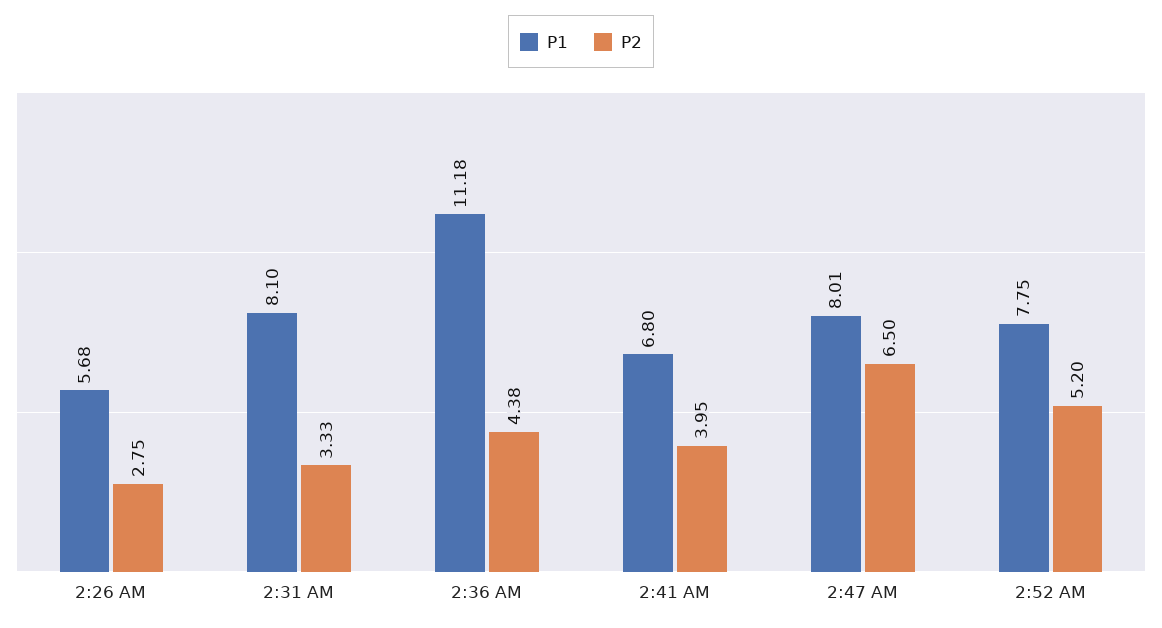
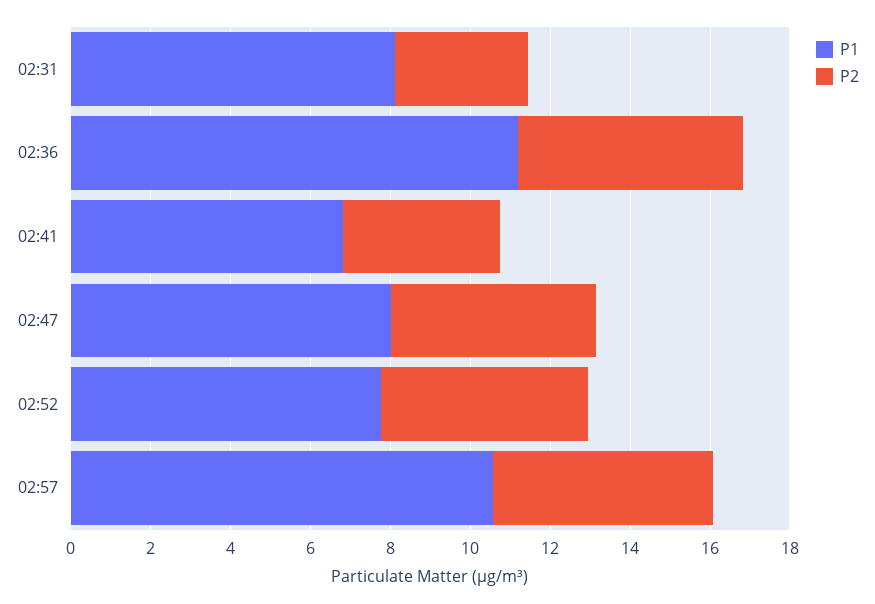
P1, 2:26 AM: 5.68 -> none
P2, 2:26 AM: 2.75 -> none
P2, 2:36 AM: 4.38 -> 5.5
P2, 2:47 AM: 6.5 -> 5
P1, 02:57: none -> 10.5
P2, 02:57: none -> 5.5

